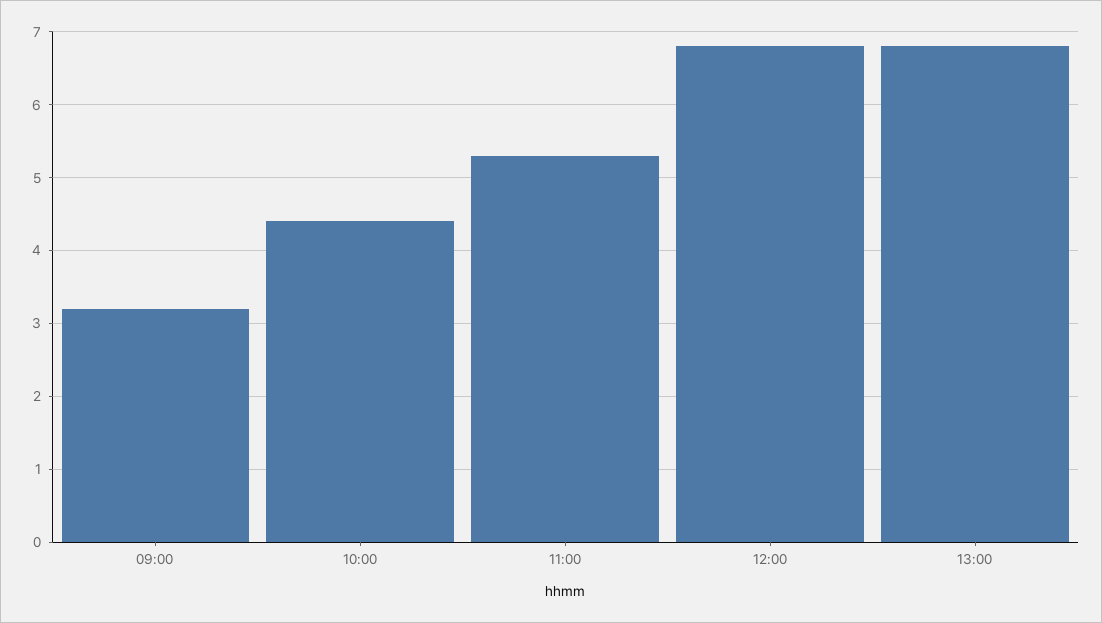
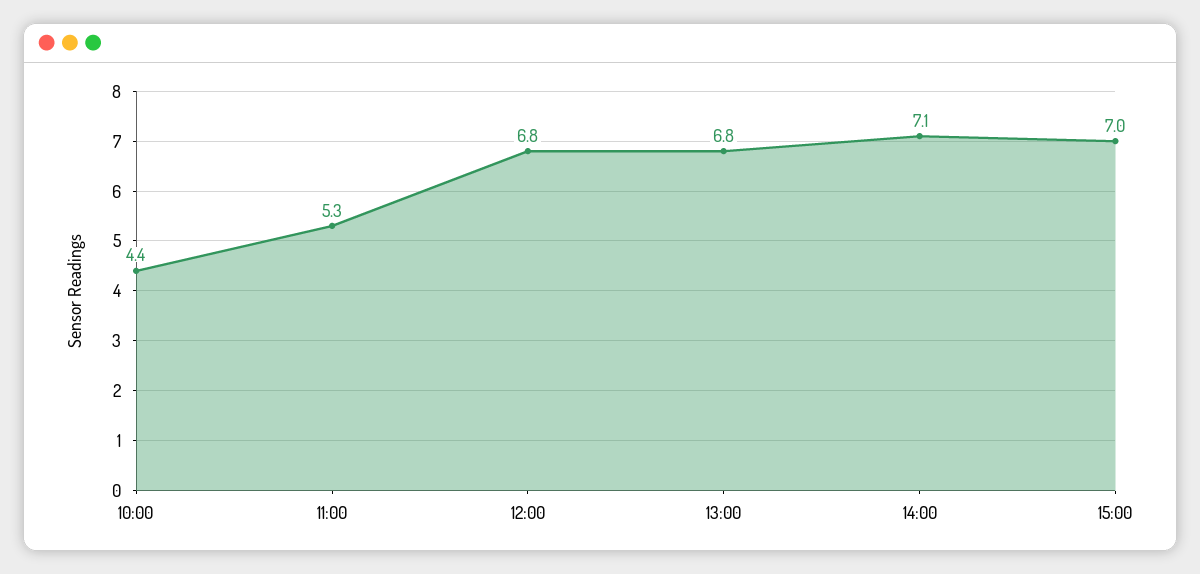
09:00: 3.2 -> none
14:00: none -> 7.1
15:00: none -> 7

